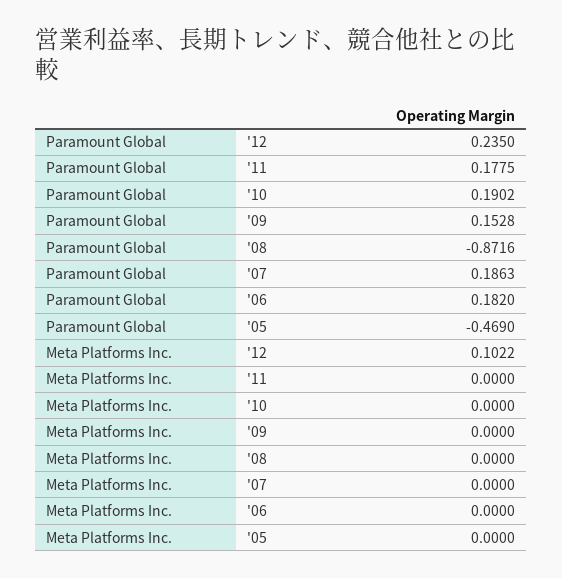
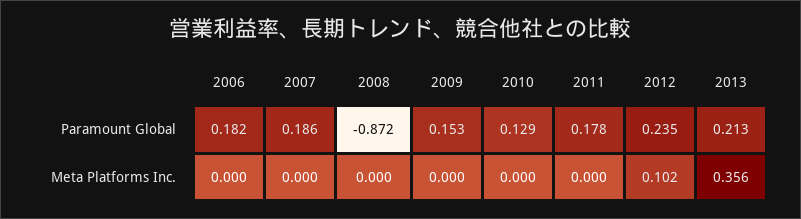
Paramount Global, '10: 0.1902 -> 0.129
Paramount Global, '05: -0.469 -> none
Meta Platforms Inc., '05: 0 -> none
Paramount Global, 2013: none -> 0.213
Meta Platforms Inc., 2013: none -> 0.356

